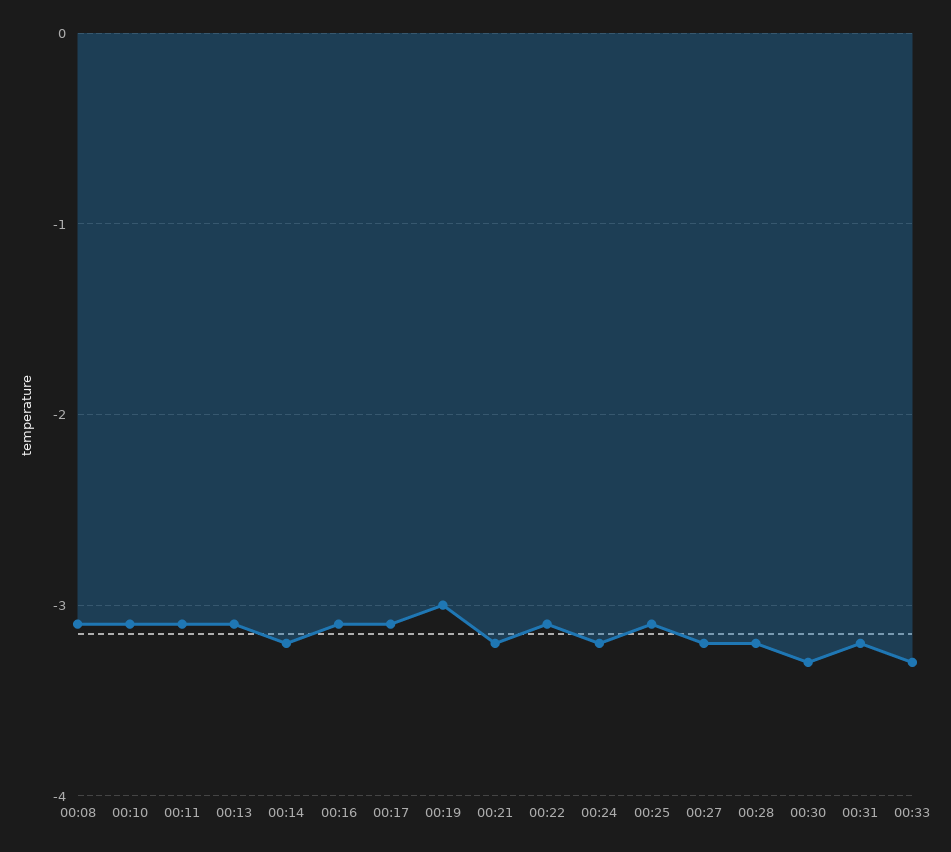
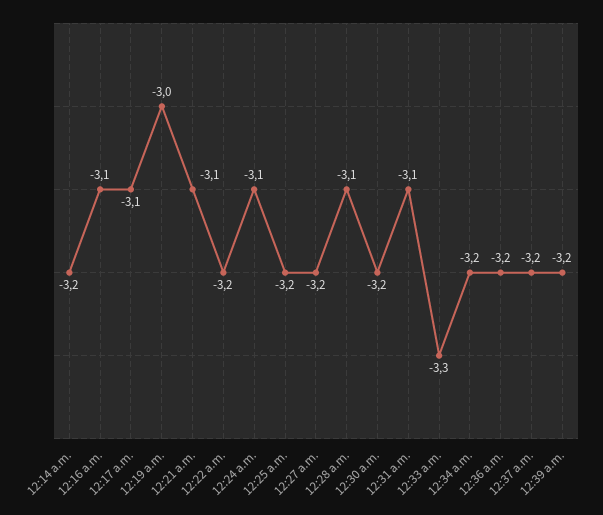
00:08: -3.1 -> none
00:10: -3.1 -> none
00:11: -3.1 -> none
00:13: -3.1 -> none
00:21: -3.2 -> -3.1
00:22: -3.1 -> -3.2
00:24: -3.2 -> -3.1
00:25: -3.1 -> -3.2
00:28: -3.2 -> -3.1
00:30: -3.3 -> -3.2
00:31: -3.2 -> -3.1
12:34 a.m.: none -> -3.2
12:36 a.m.: none -> -3.2
12:37 a.m.: none -> -3.2
12:39 a.m.: none -> -3.2

